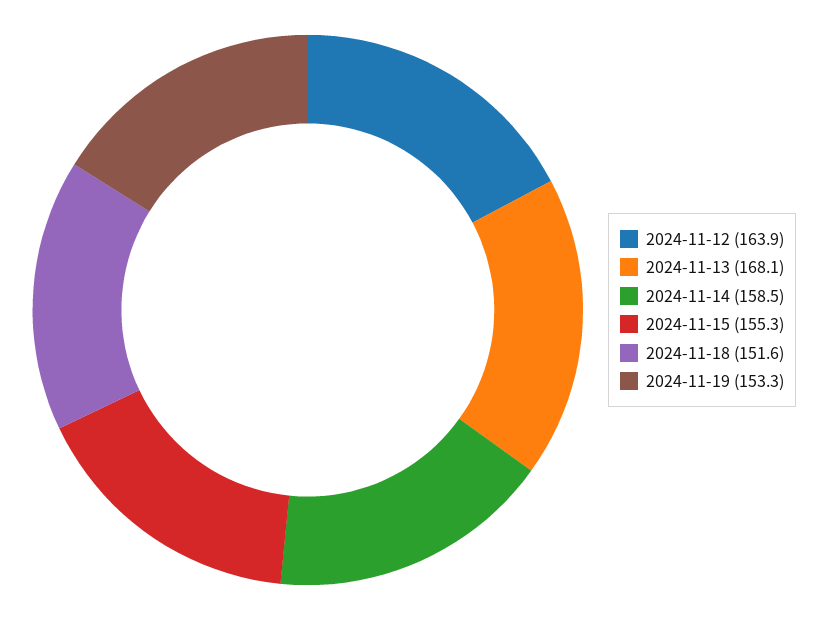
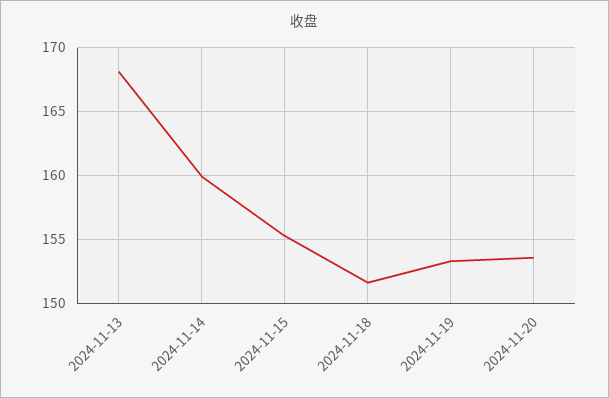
2024-11-12: 163.9 -> none
2024-11-14: 158.5 -> 160
2024-11-20: none -> 153.5

